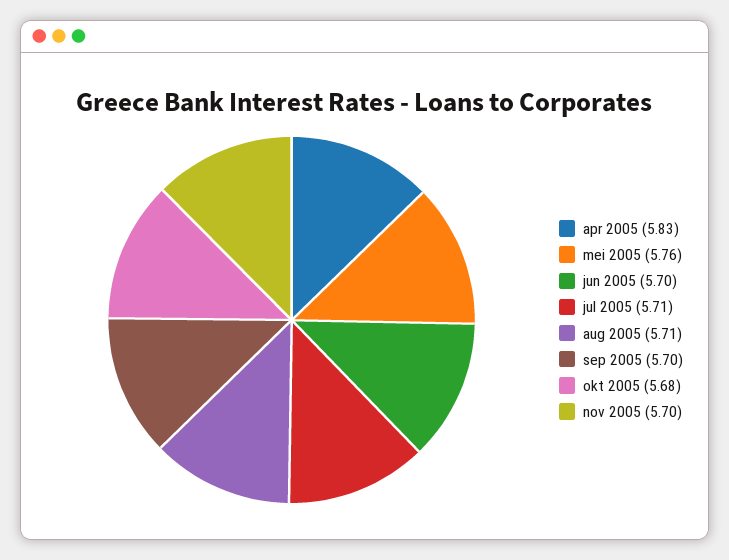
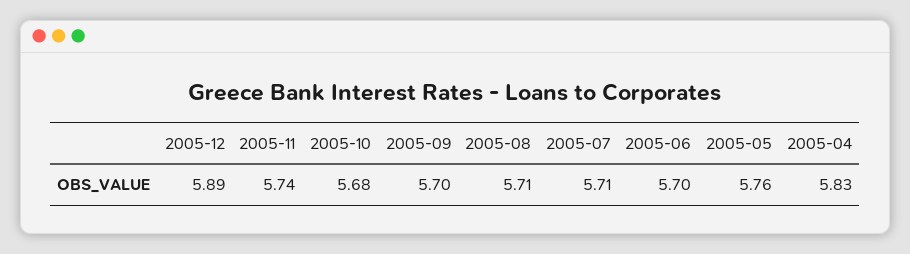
nov 2005: 5.7 -> 5.74
2005-12: none -> 5.89

